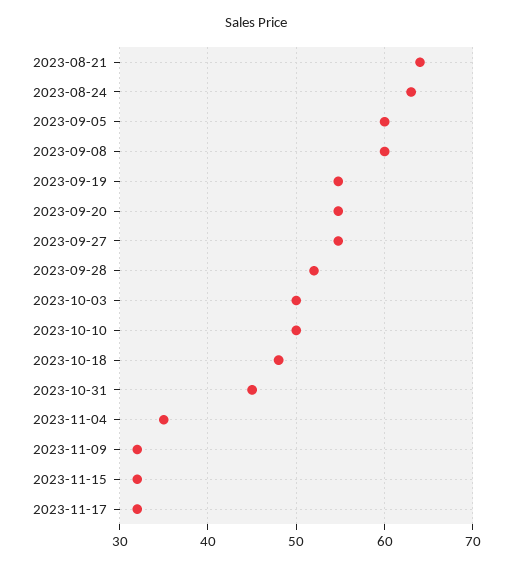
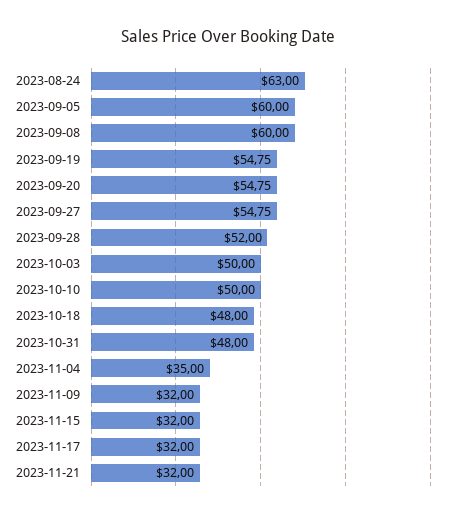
2023-08-21: 64 -> none
2023-10-31: 45 -> 48
2023-11-21: none -> 32

